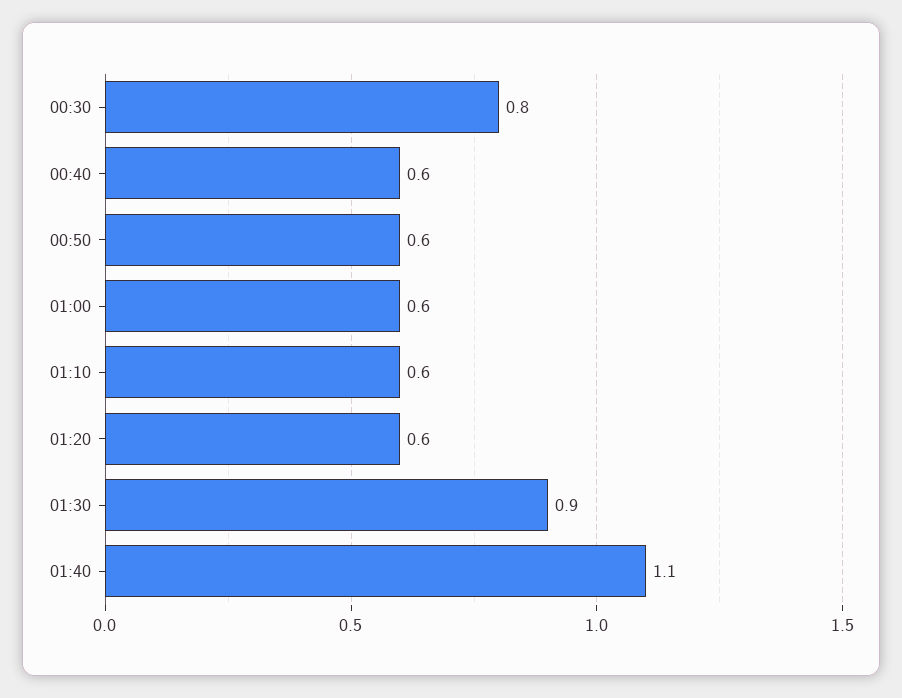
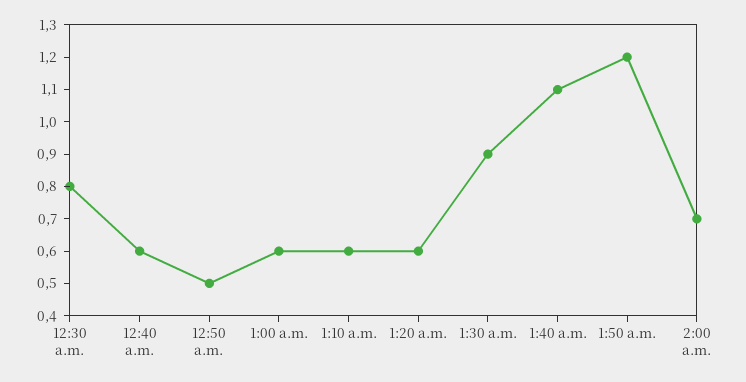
00:50: 0.6 -> 0.5
1:50 a.m.: none -> 1.2
2:00 a.m.: none -> 0.7

